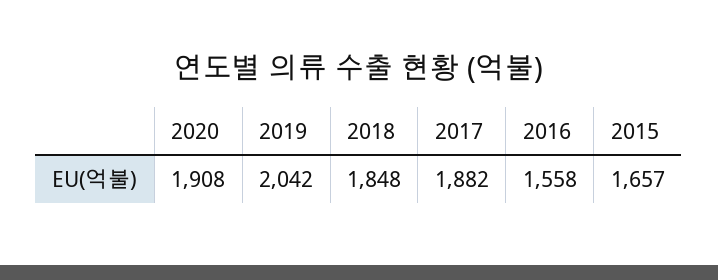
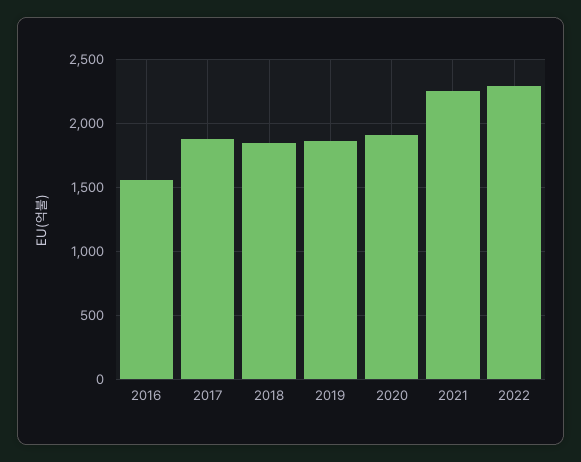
2019: 2042 -> 1850
2015: 1657 -> none
2021: none -> 2250
2022: none -> 2300

